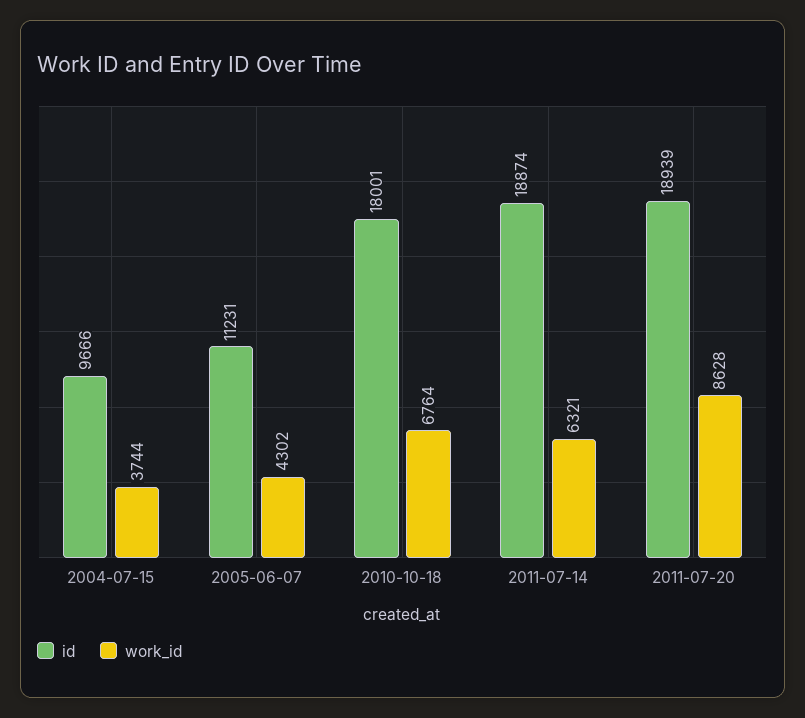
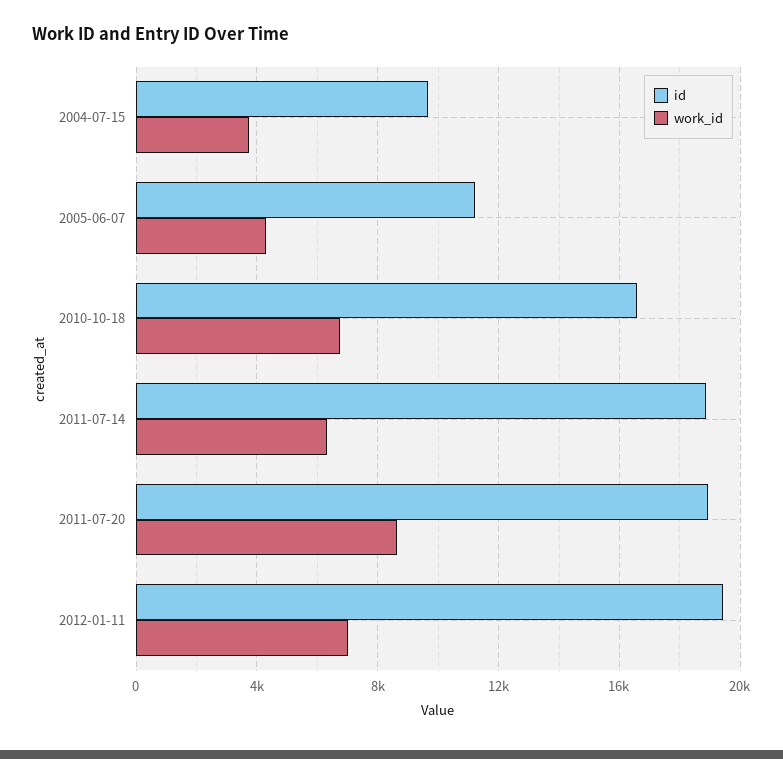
id, 2010-10-18: 18001 -> 16500
id, 2012-01-11: none -> 19500
work_id, 2012-01-11: none -> 7000

